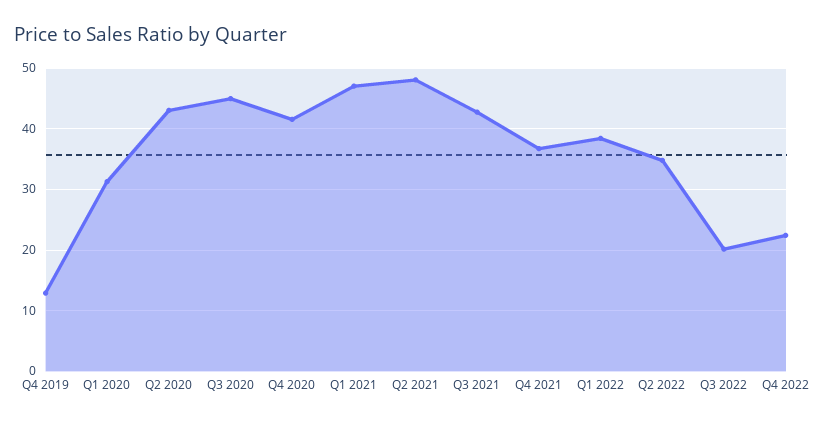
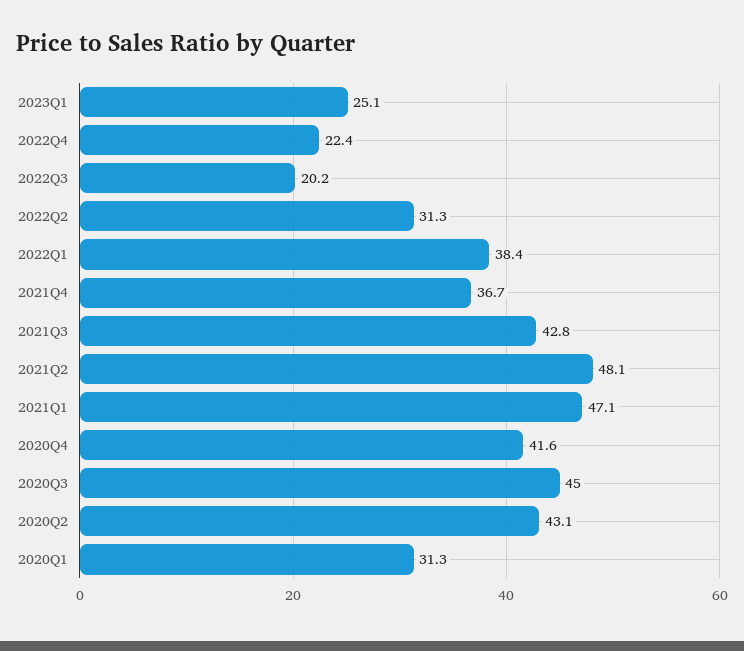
Q4 2019: 13 -> none
Q2 2022: 35 -> 31.3
2023Q1: none -> 25.1

